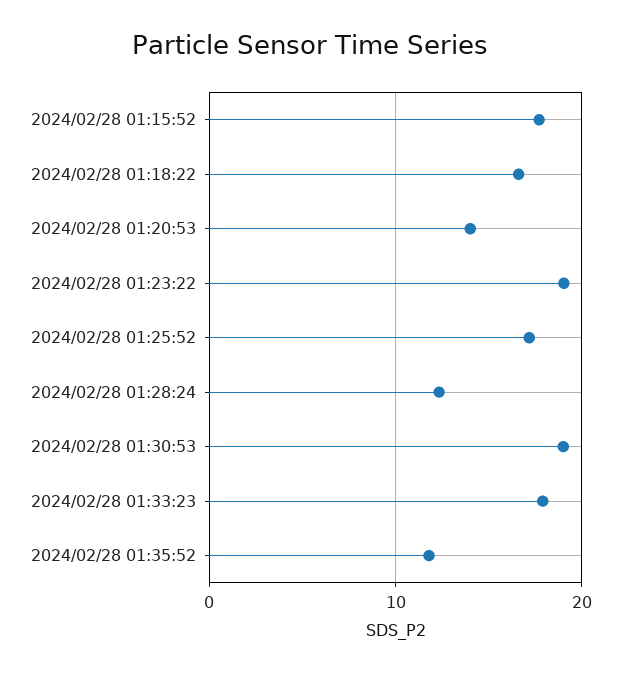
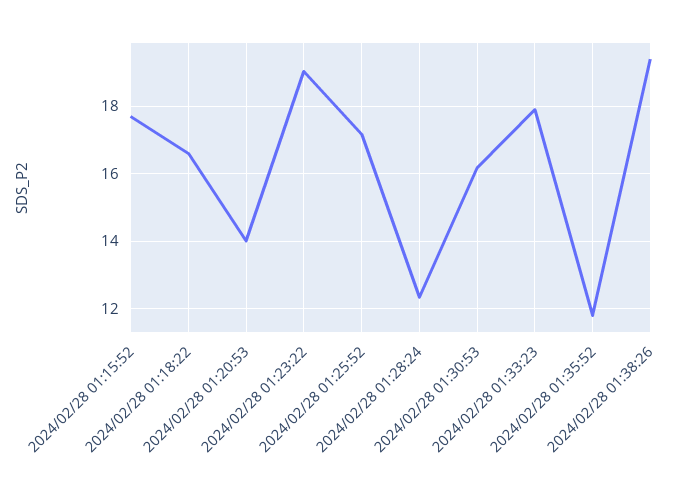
2024/02/28 01:30:53: 19 -> 16.2
2024/02/28 01:38:26: none -> 19.4

